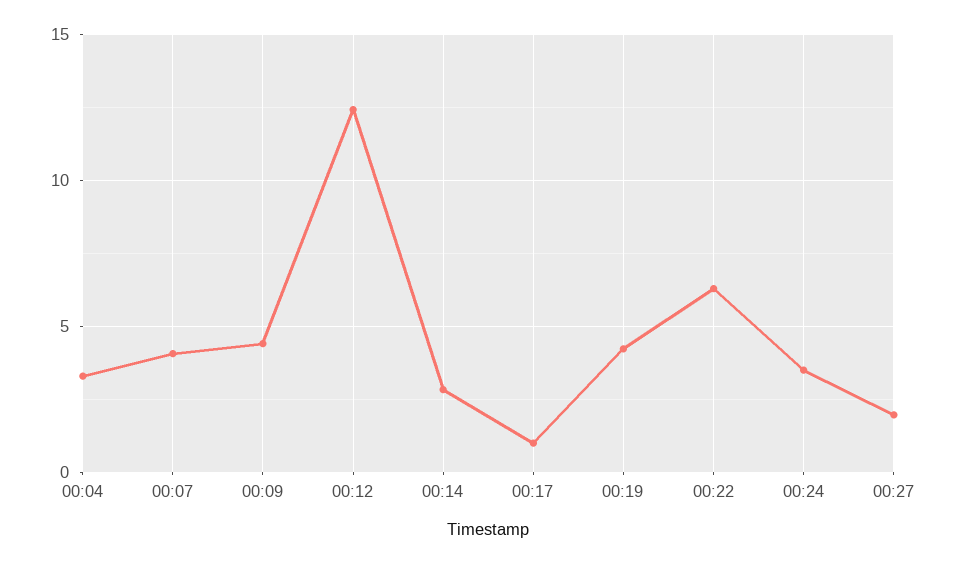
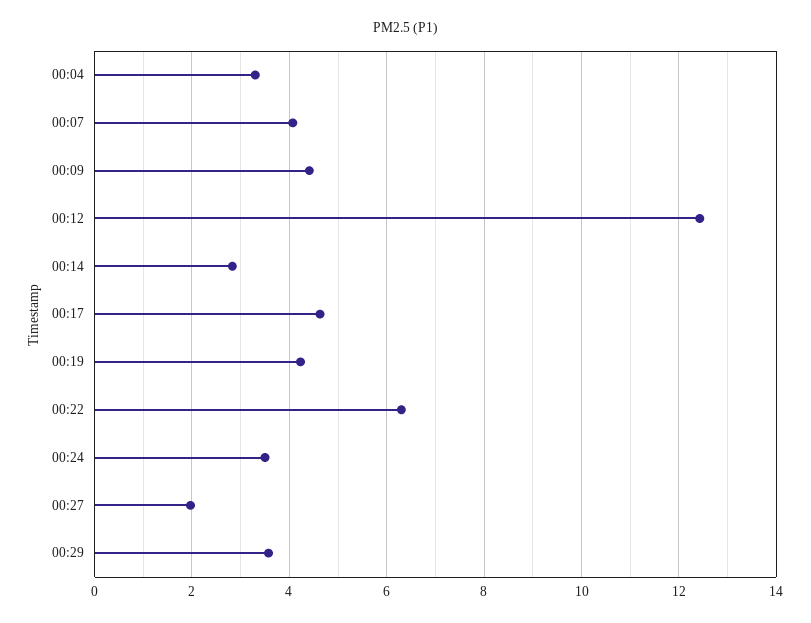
00:17: 1 -> 4.6
00:29: none -> 3.6

